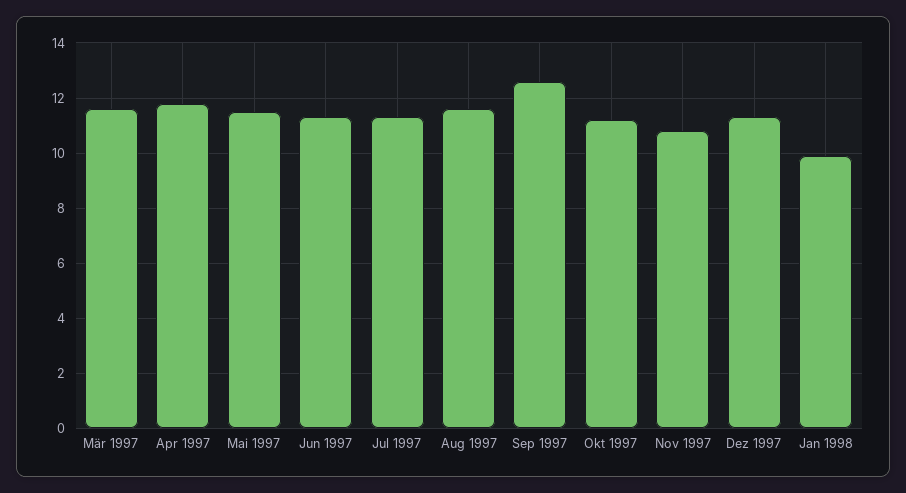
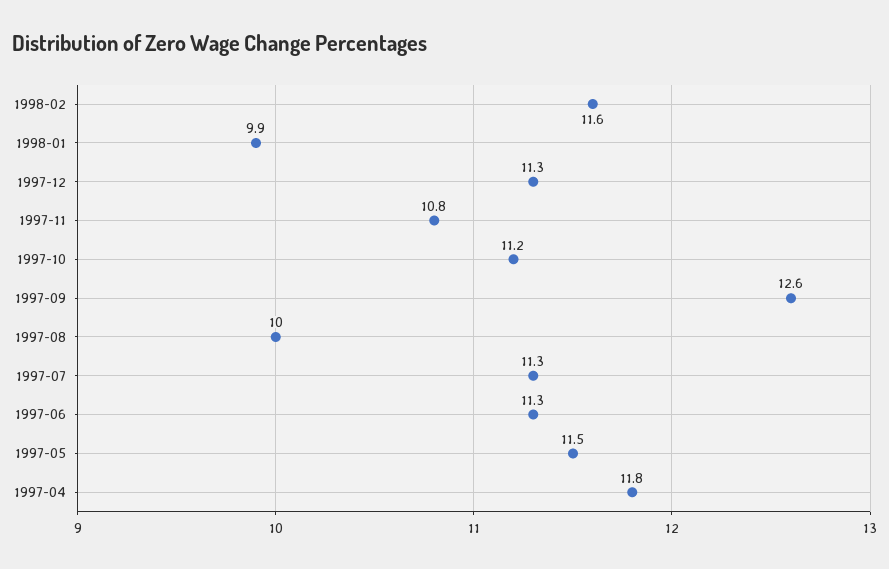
Mär 1997: 11.5 -> none
Aug 1997: 11.5 -> 10
1998-02: none -> 11.6

